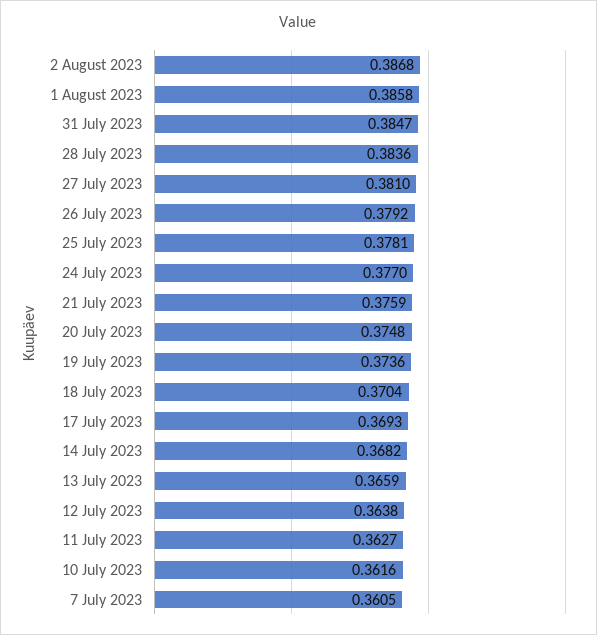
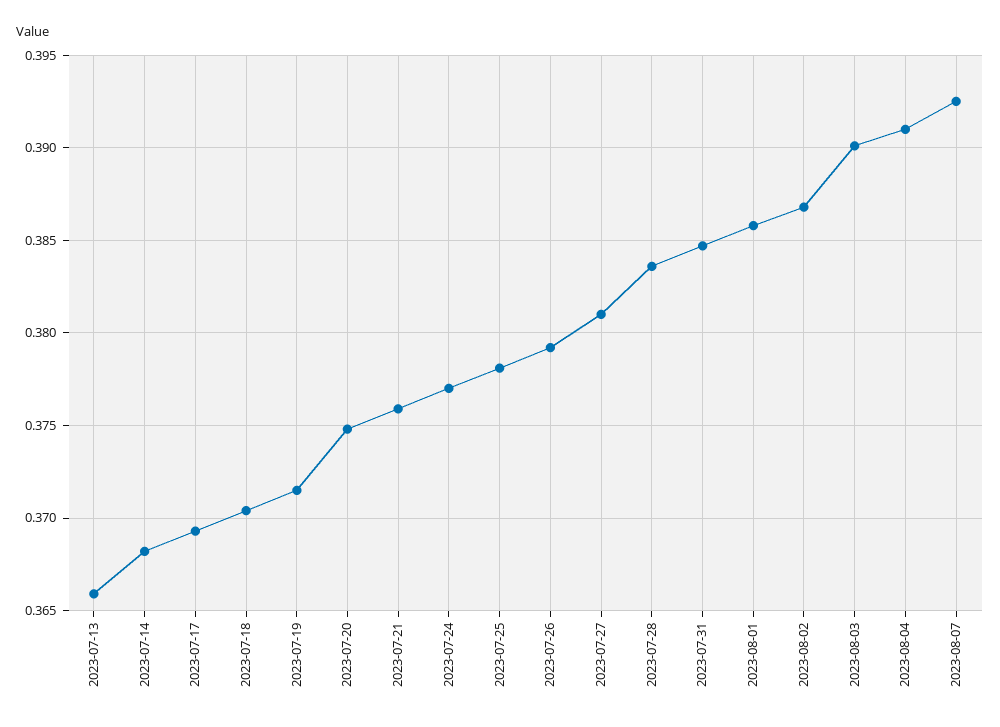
19 July 2023: 0.3736 -> 0.3715
12 July 2023: 0.3638 -> none
11 July 2023: 0.3627 -> none
10 July 2023: 0.3616 -> none
7 July 2023: 0.3605 -> none
2023-08-03: none -> 0.39
2023-08-04: none -> 0.391
2023-08-07: none -> 0.3925

